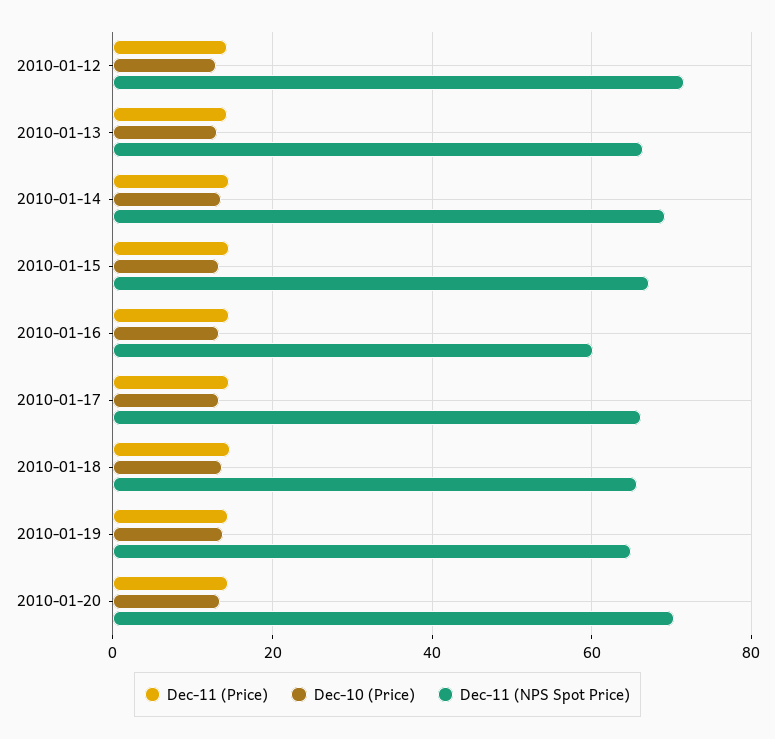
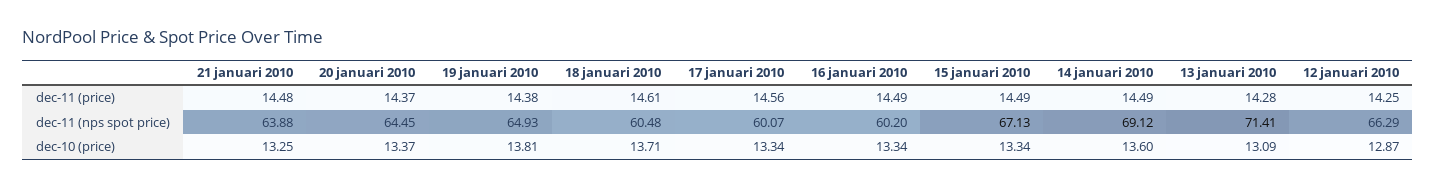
Dec-11 (NPS Spot Price), 2010-01-12: 72 -> 66.29
Dec-11 (NPS Spot Price), 2010-01-13: 66 -> 71.41
Dec-11 (NPS Spot Price), 2010-01-17: 66 -> 60.07
Dec-11 (NPS Spot Price), 2010-01-18: 66 -> 60.48
Dec-11 (NPS Spot Price), 2010-01-20: 70 -> 64.45
Dec-11 (Price), 21 januari 2010: none -> 14.48
Dec-11 (NPS Spot Price), 21 januari 2010: none -> 63.88
Dec-10 (Price), 21 januari 2010: none -> 13.25

